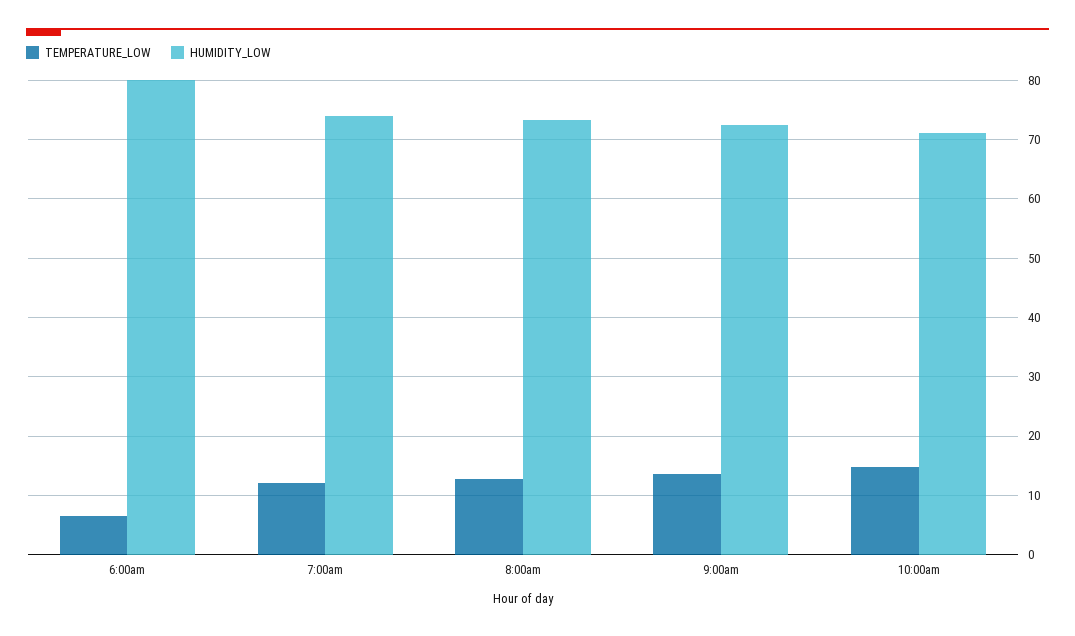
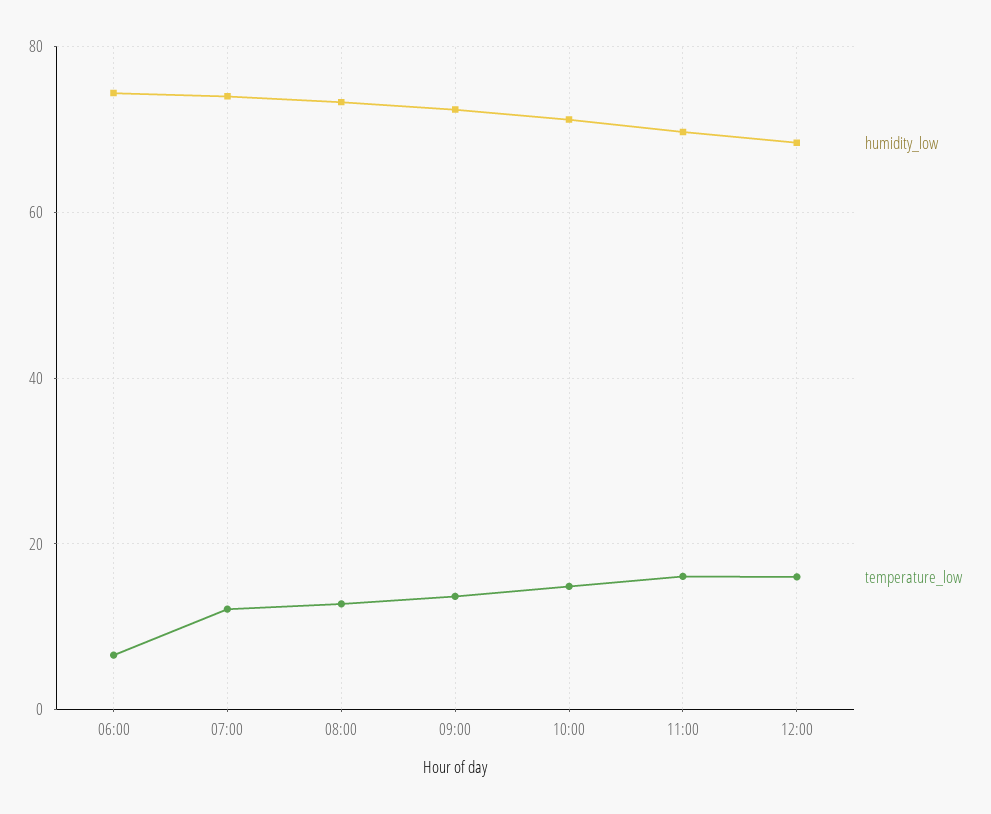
HUMIDITY_LOW, 6:00am: 80 -> 74
HUMIDITY_LOW, 11:00: none -> 70
TEMPERATURE_LOW, 11:00: none -> 16
HUMIDITY_LOW, 12:00: none -> 68
TEMPERATURE_LOW, 12:00: none -> 16

